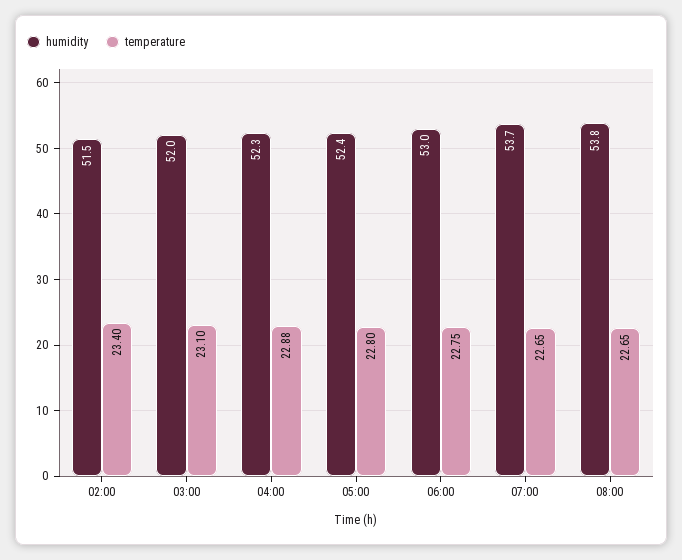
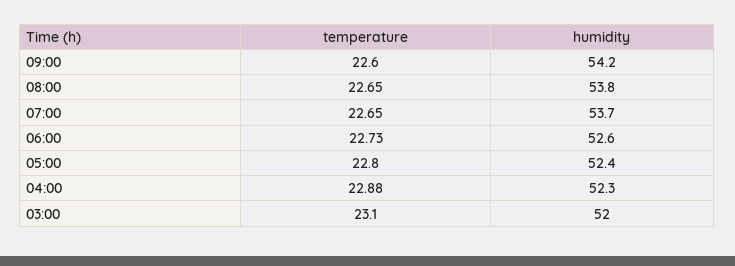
humidity, 02:00: 51.5 -> none
temperature, 02:00: 23.4 -> none
humidity, 06:00: 53 -> 52.6
temperature, 06:00: 22.75 -> 22.73
temperature, 09:00: none -> 22.6
humidity, 09:00: none -> 54.2

